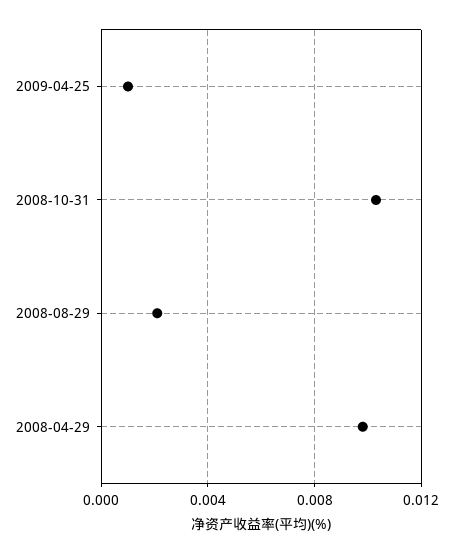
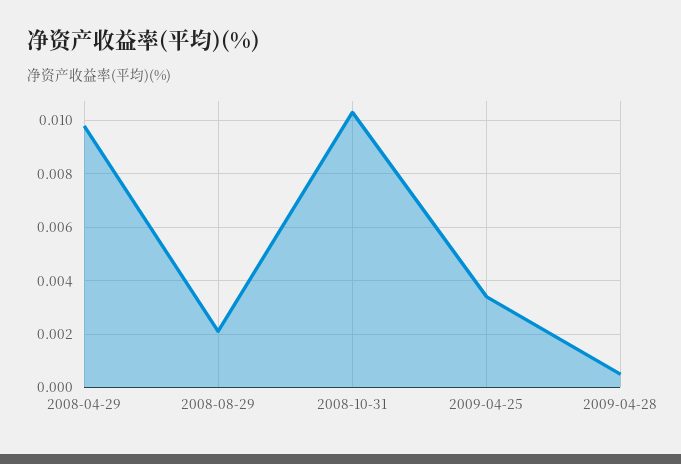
2009-04-25: 0.001 -> 0.0035
2009-04-28: none -> 0.0005

